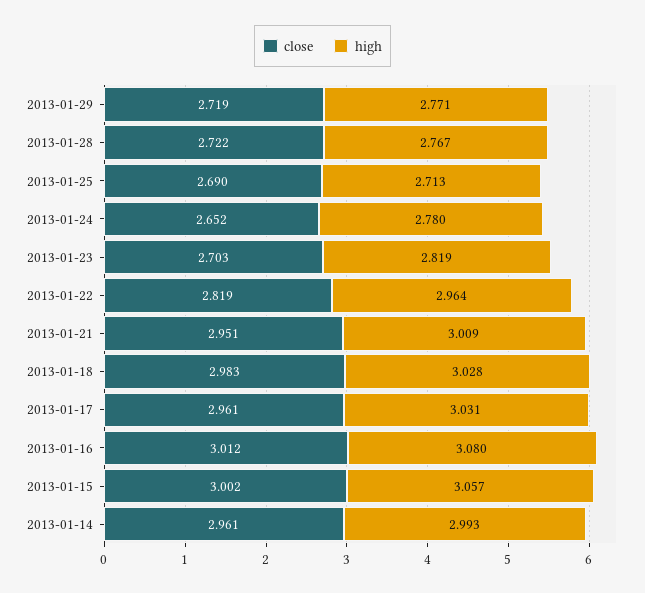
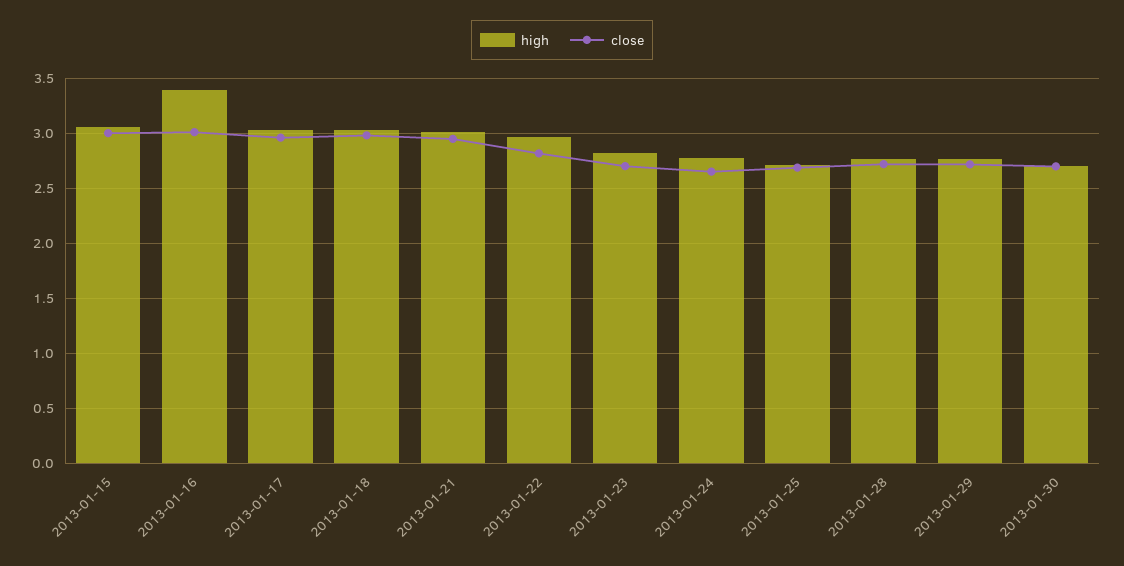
high, 2013-01-16: 3.08 -> 3.4
close, 2013-01-14: 2.961 -> none
high, 2013-01-14: 2.993 -> none
high, 2013-01-30: none -> 2.7
close, 2013-01-30: none -> 2.7

